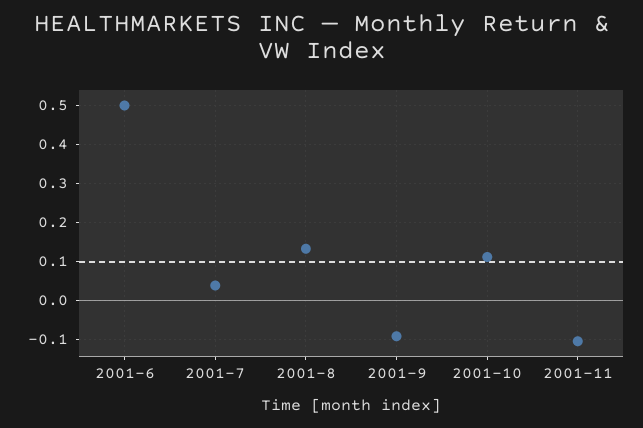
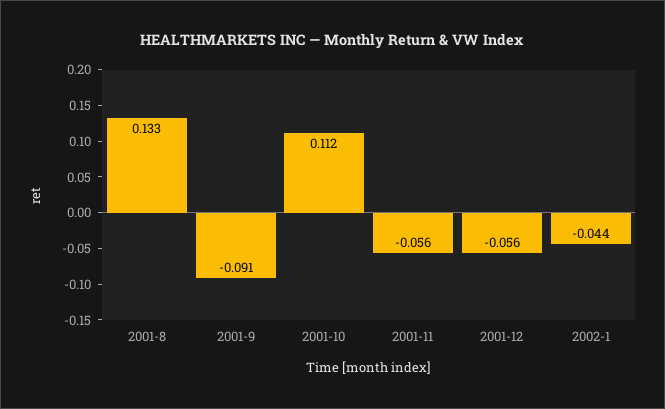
2001-6: 0.5 -> none
2001-7: 0.04 -> none
2001-11: -0.1 -> -0.056
2001-12: none -> -0.056
2002-1: none -> -0.044

